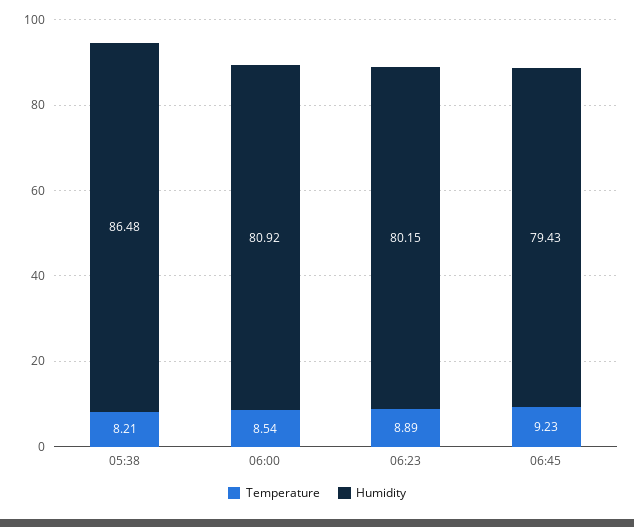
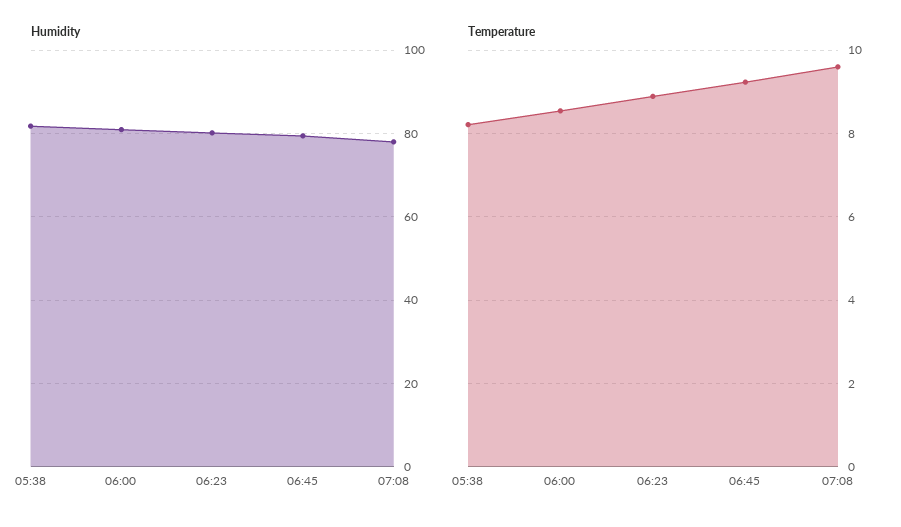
Humidity, 05:38: 86.48 -> 82
Humidity, 07:08: none -> 78
Temperature, 07:08: none -> 9.6

